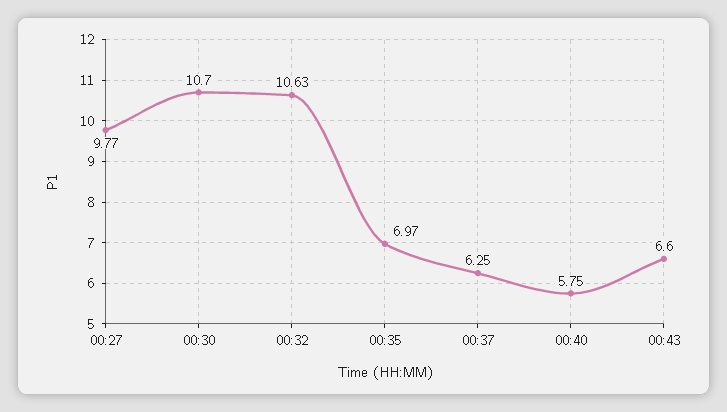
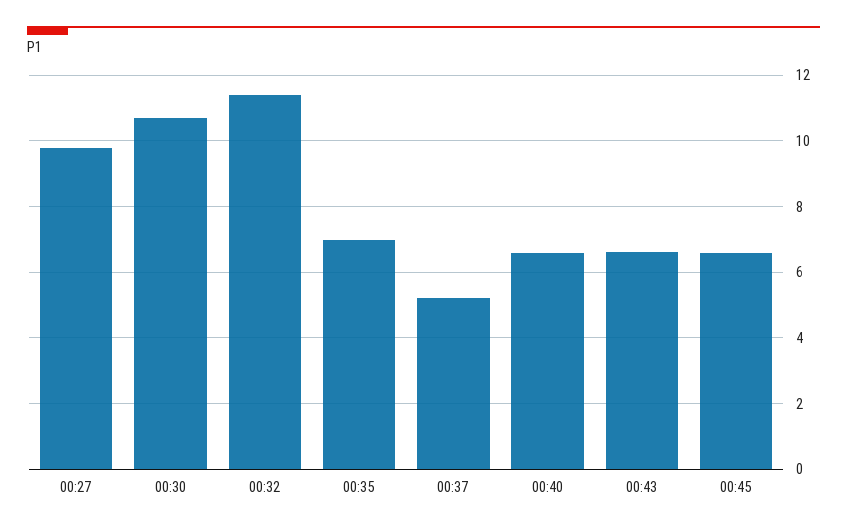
00:32: 10.63 -> 11.4
00:37: 6.25 -> 5.2
00:40: 5.75 -> 6.6
00:45: none -> 6.6

